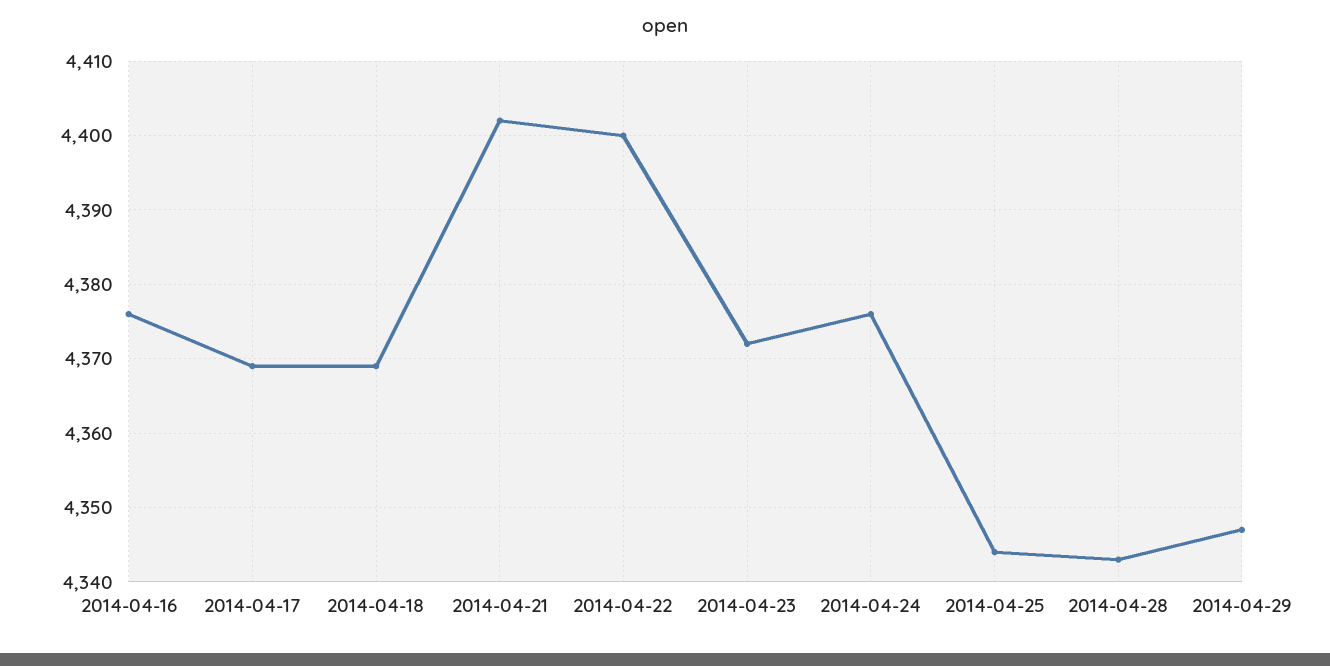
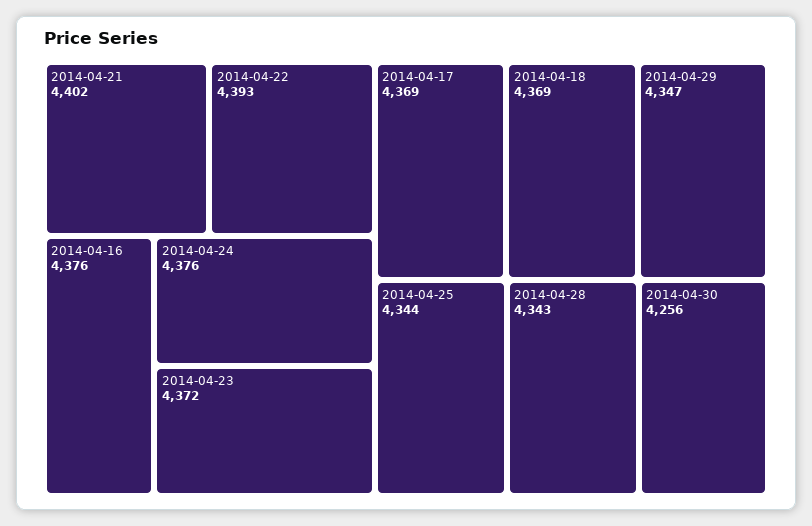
2014-04-22: 4400 -> 4393
2014-04-30: none -> 4256

